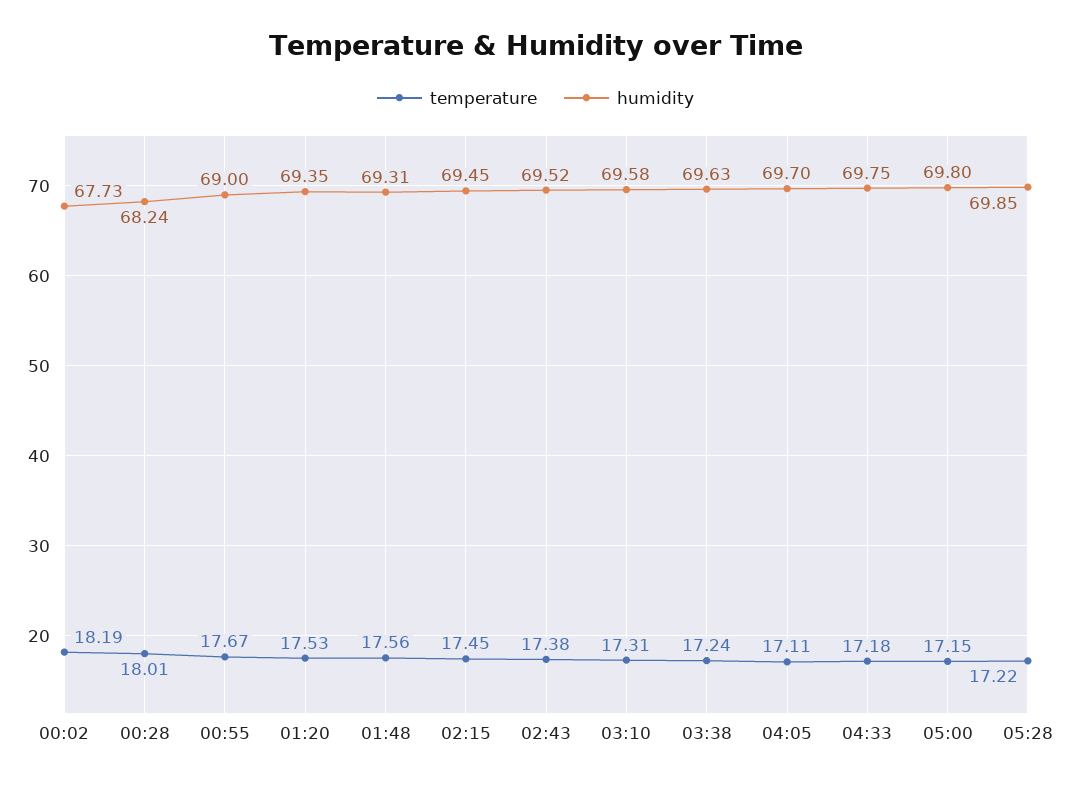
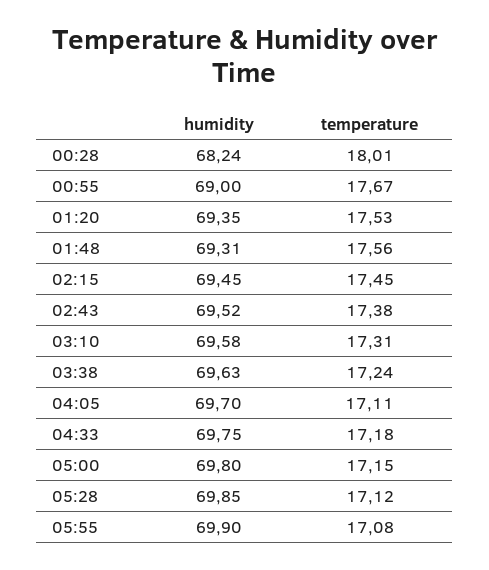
temperature, 00:02: 18.19 -> none
humidity, 00:02: 67.73 -> none
temperature, 05:28: 17.22 -> 17.12
humidity, 05:55: none -> 69.9
temperature, 05:55: none -> 17.08

